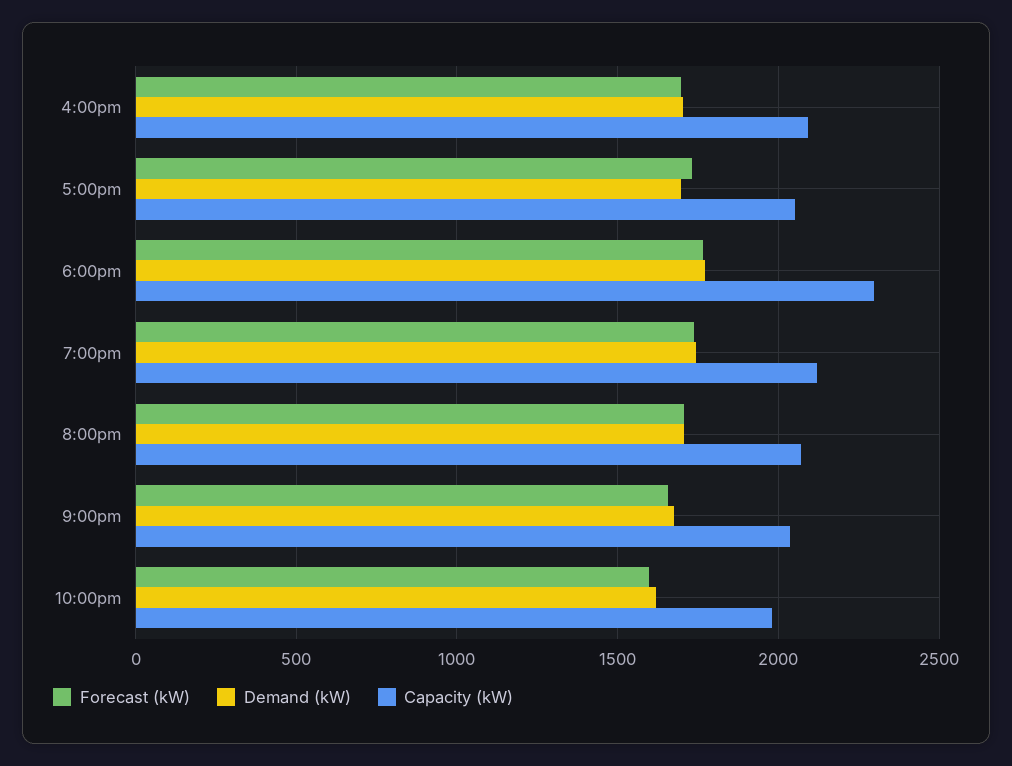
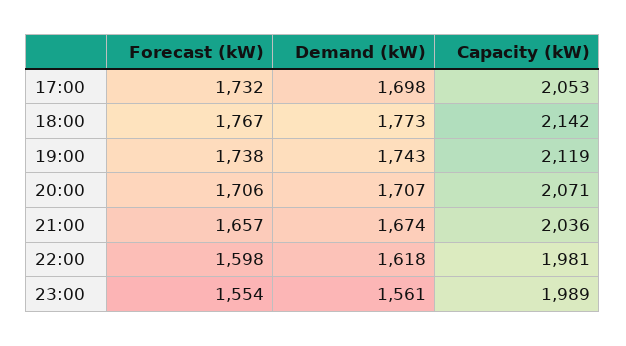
Forecast (kW), 4:00pm: 1700 -> none
Demand (kW), 4:00pm: 1700 -> none
Capacity (kW), 4:00pm: 2100 -> none
Capacity (kW), 6:00pm: 2300 -> 2142
Forecast (kW), 23:00: none -> 1554
Demand (kW), 23:00: none -> 1561
Capacity (kW), 23:00: none -> 1989

